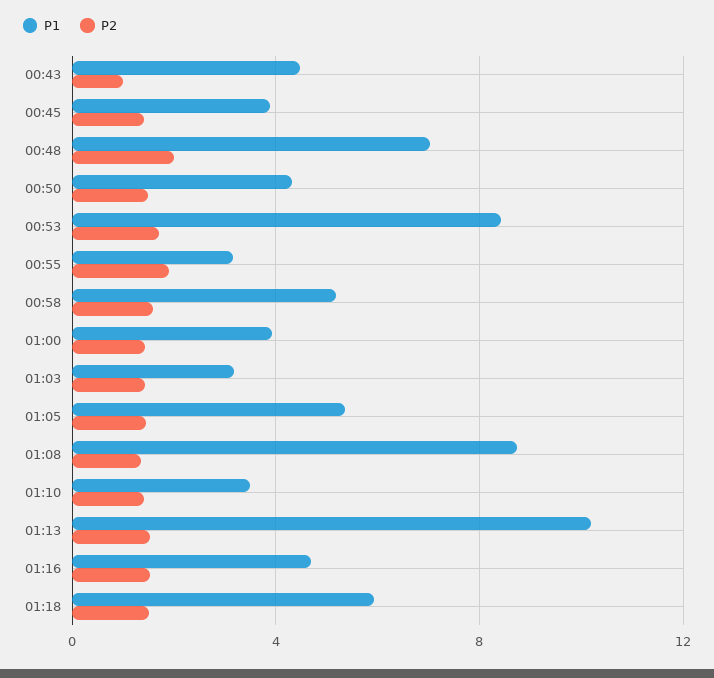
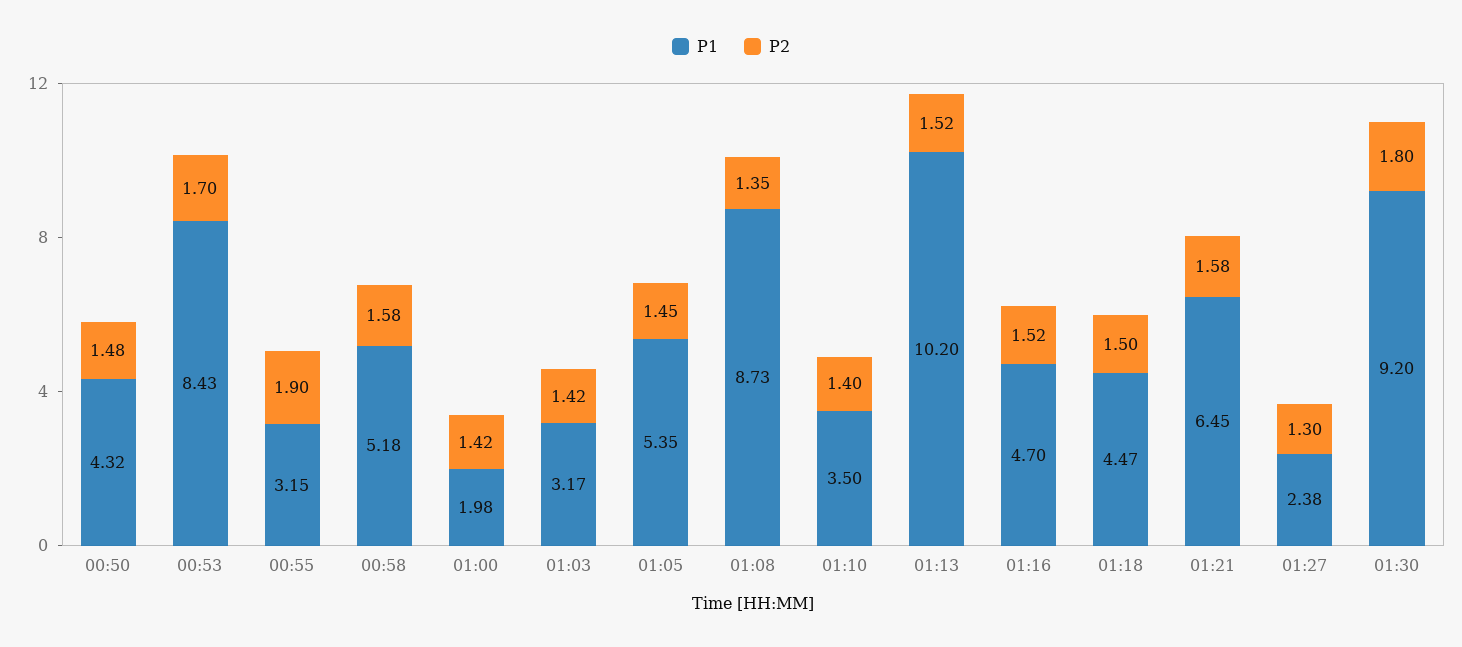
P1, 00:43: 4.5 -> none
P2, 00:43: 1 -> none
P1, 00:45: 4 -> none
P2, 00:45: 1.5 -> none
P1, 00:48: 7 -> none
P2, 00:48: 2 -> none
P1, 01:00: 4 -> 1.98
P1, 01:18: 6 -> 4.47
P1, 01:21: none -> 6.45
P2, 01:21: none -> 1.58
P1, 01:27: none -> 2.38
P2, 01:27: none -> 1.3
P1, 01:30: none -> 9.2
P2, 01:30: none -> 1.8

